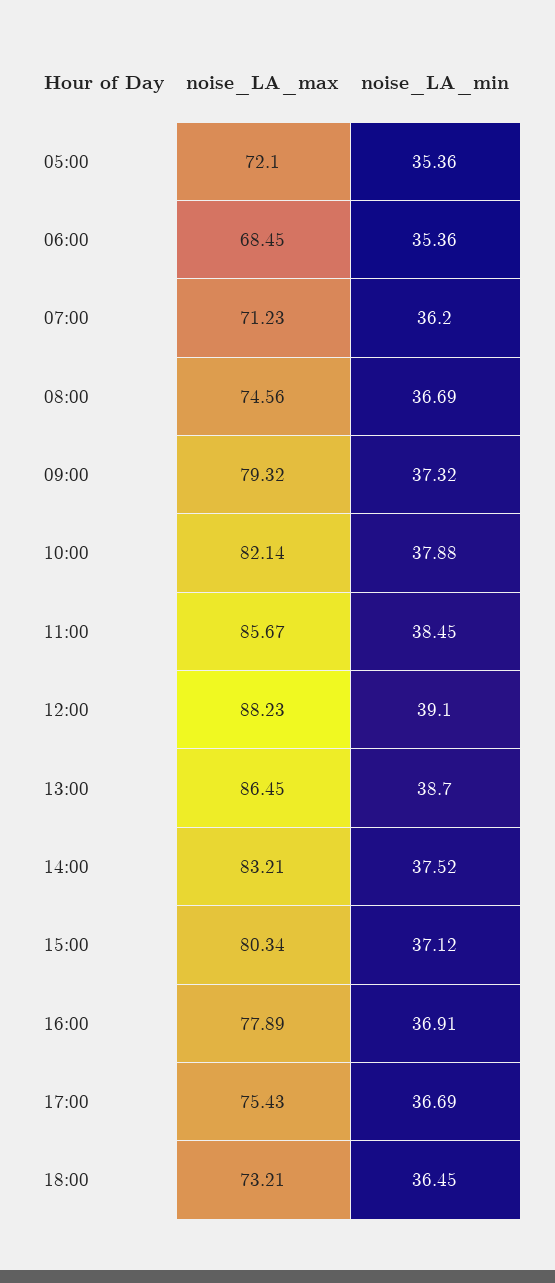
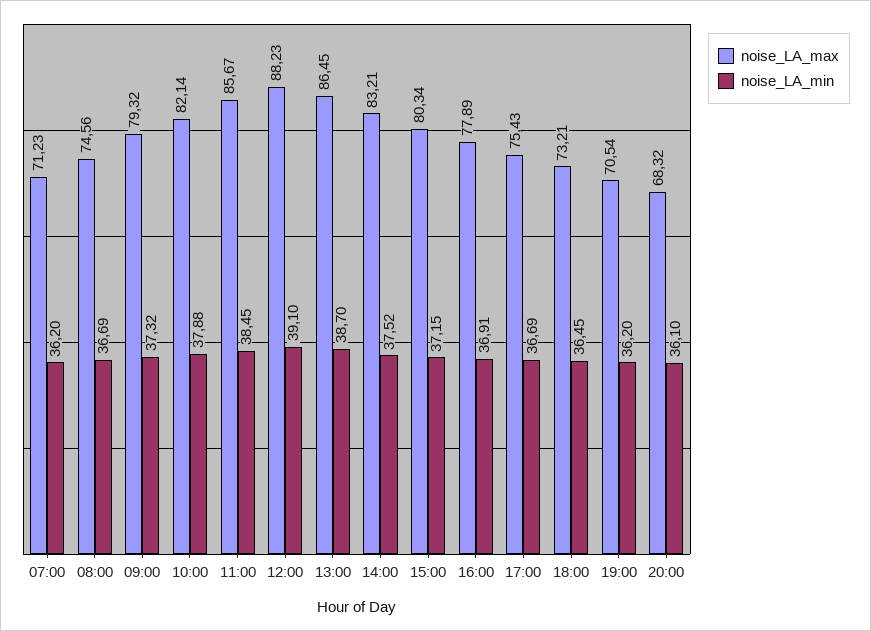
noise_LA_max, 05:00: 72.1 -> none
noise_LA_min, 05:00: 35.36 -> none
noise_LA_max, 06:00: 68.45 -> none
noise_LA_min, 06:00: 35.36 -> none
noise_LA_min, 15:00: 37.12 -> 37.15
noise_LA_max, 19:00: none -> 70.54
noise_LA_min, 19:00: none -> 36.2
noise_LA_max, 20:00: none -> 68.32
noise_LA_min, 20:00: none -> 36.1

